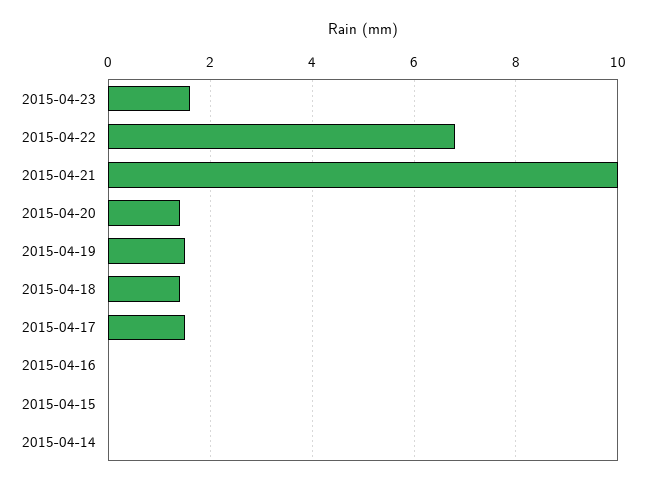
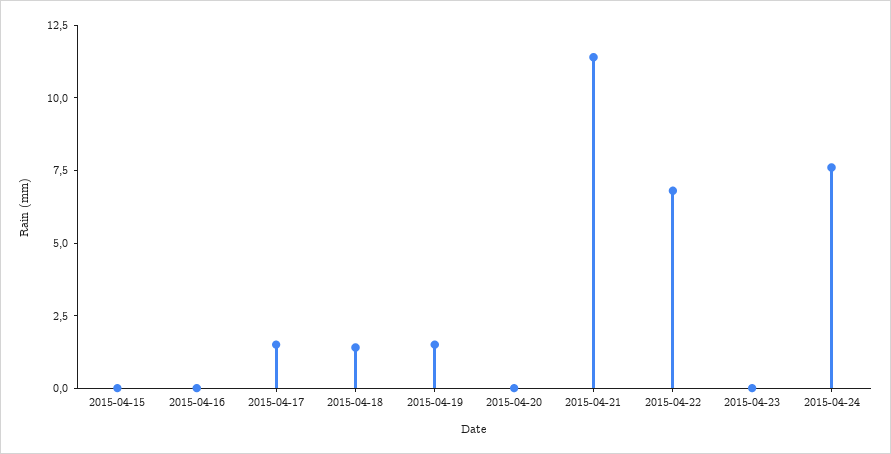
2015-04-23: 1.5 -> 0
2015-04-21: 10 -> 11.5
2015-04-20: 1.5 -> 0
2015-04-14: 0 -> none
2015-04-24: none -> 7.5

